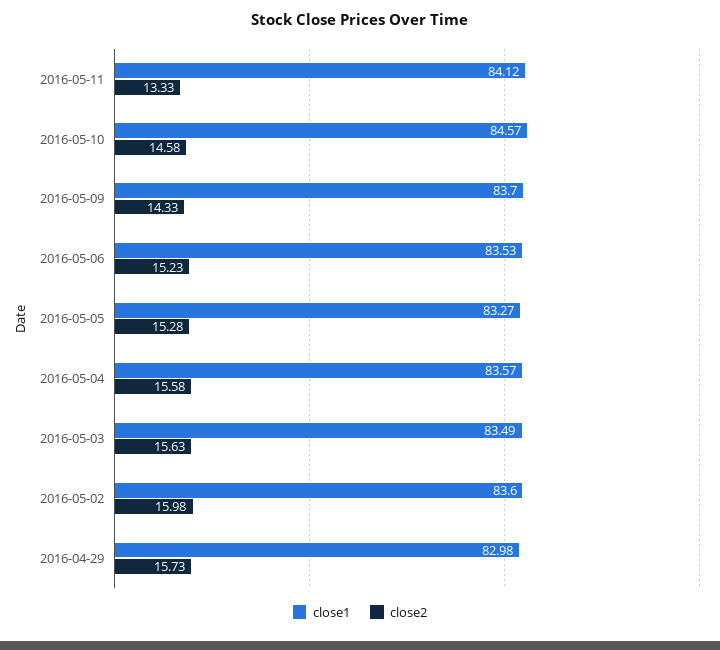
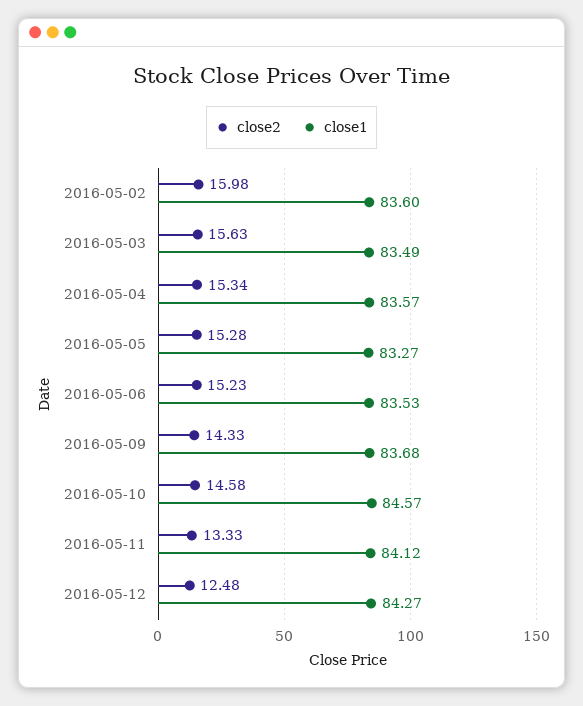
close1, 2016-05-09: 83.7 -> 83.68
close2, 2016-05-04: 15.58 -> 15.34
close1, 2016-04-29: 82.98 -> none
close2, 2016-04-29: 15.73 -> none
close2, 2016-05-12: none -> 12.48
close1, 2016-05-12: none -> 84.27

